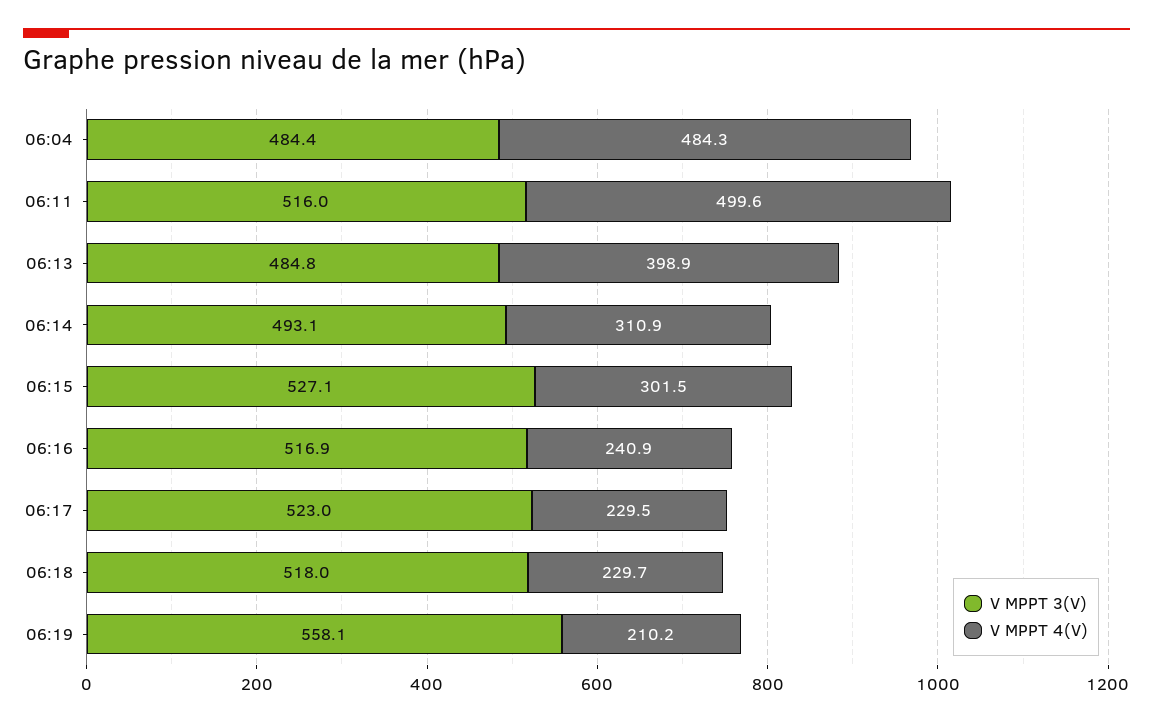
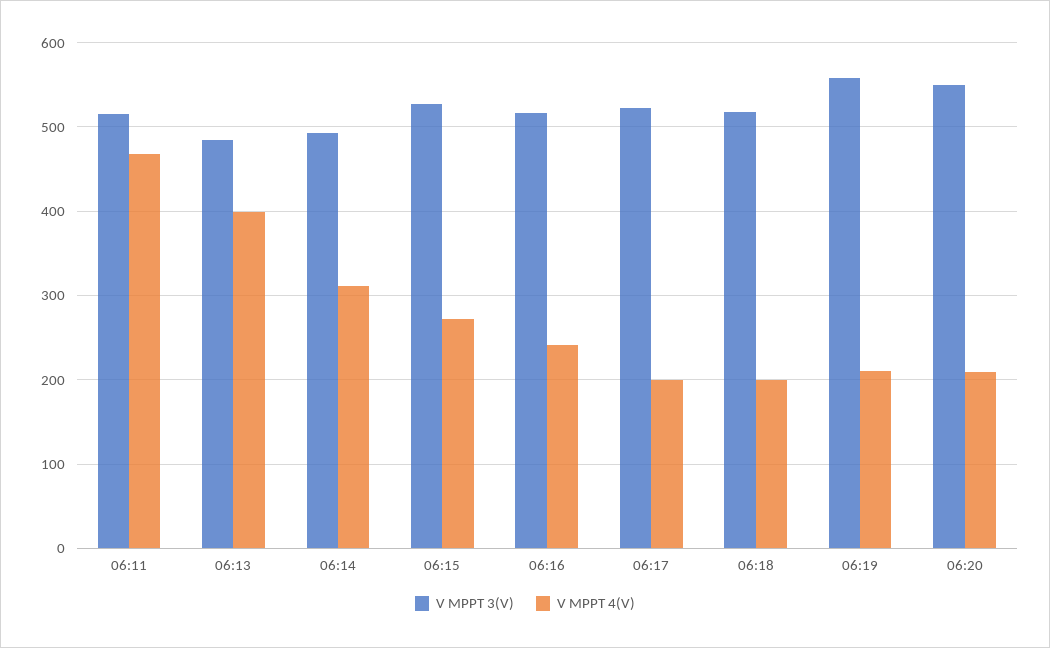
V MPPT 3(V), 06:04: 484.4 -> none
V MPPT 4(V), 06:04: 484.3 -> none
V MPPT 4(V), 06:11: 499.6 -> 470
V MPPT 4(V), 06:15: 301.5 -> 270
V MPPT 4(V), 06:17: 229.5 -> 200
V MPPT 4(V), 06:18: 229.7 -> 200
V MPPT 3(V), 06:20: none -> 550
V MPPT 4(V), 06:20: none -> 210

